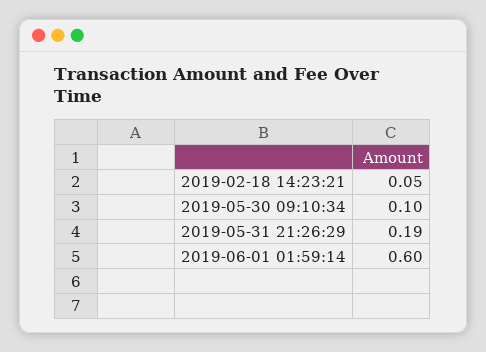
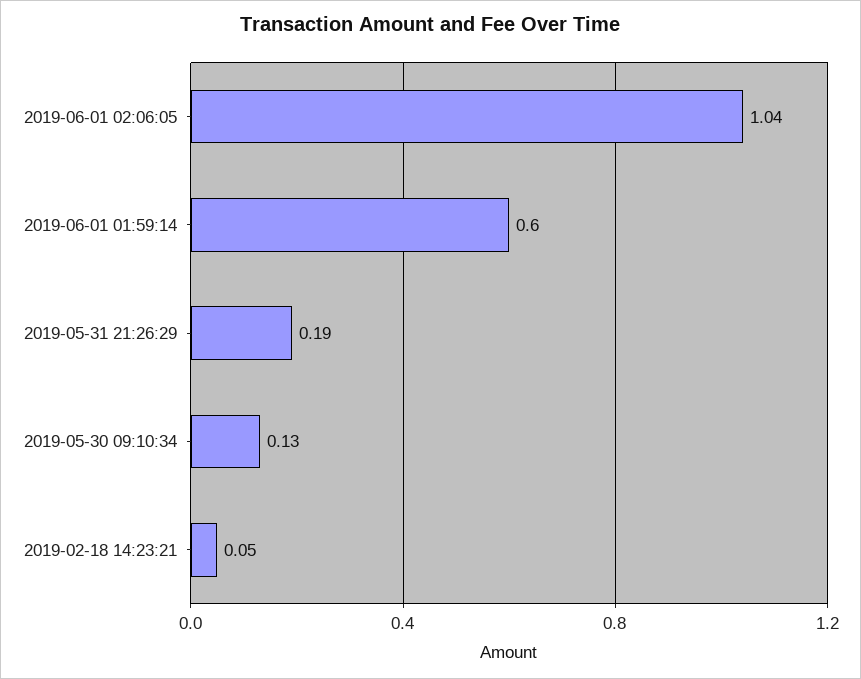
2019-05-30 09:10:34: 0.1 -> 0.13
2019-06-01 02:06:05: none -> 1.04

